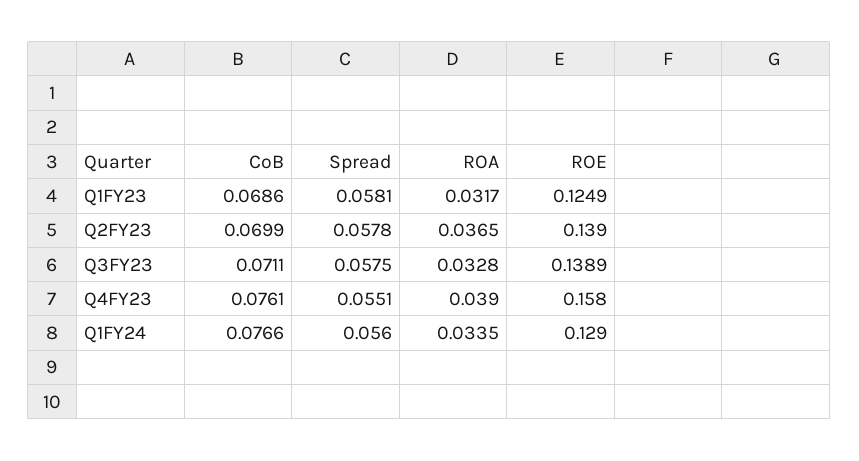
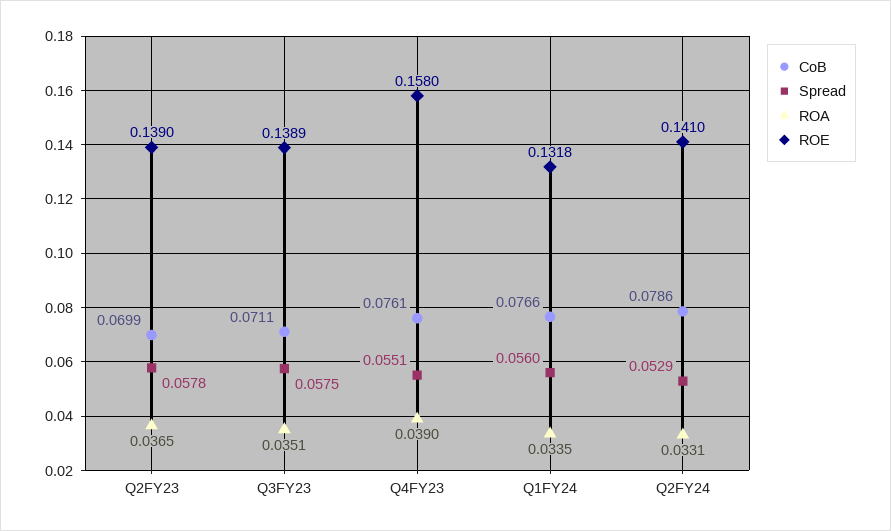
CoB, Q1FY23: 0.0686 -> none
Spread, Q1FY23: 0.0581 -> none
ROA, Q1FY23: 0.0317 -> none
ROE, Q1FY23: 0.1249 -> none
ROA, Q3FY23: 0.0328 -> 0.0351
ROE, Q1FY24: 0.129 -> 0.1318
CoB, Q2FY24: none -> 0.0786
Spread, Q2FY24: none -> 0.0529
ROA, Q2FY24: none -> 0.0331
ROE, Q2FY24: none -> 0.141

